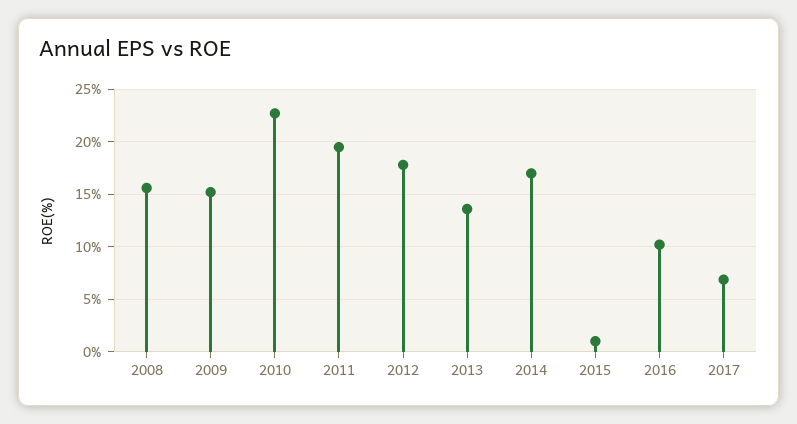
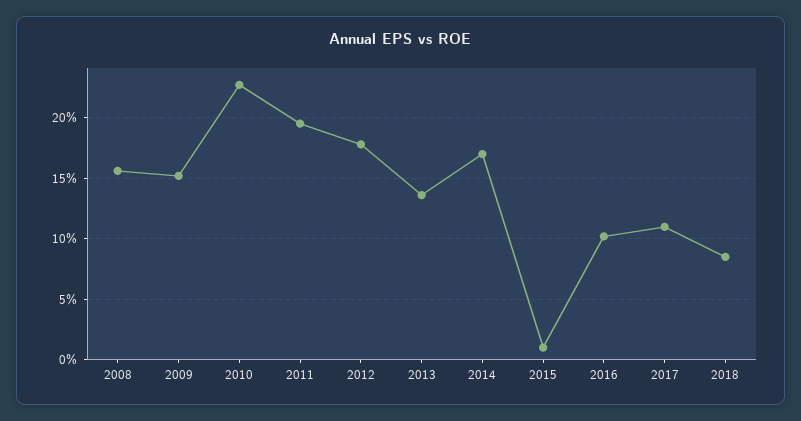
2017: 7 -> 11
2018: none -> 8.5

